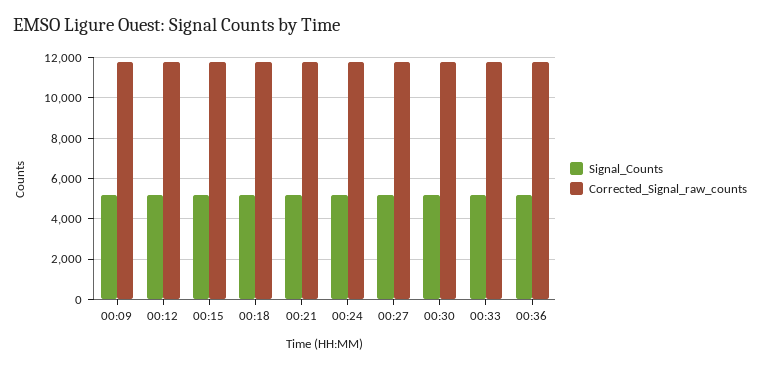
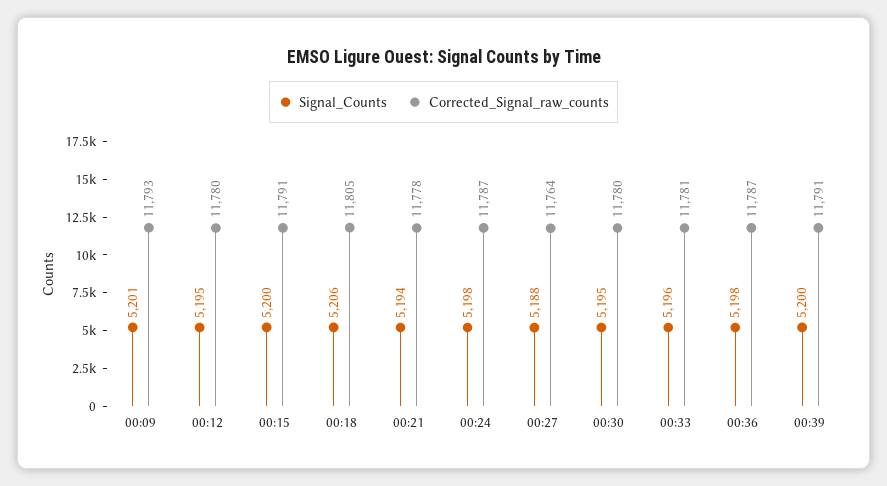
Signal_Counts, 00:39: none -> 5200
Corrected_Signal_raw_counts, 00:39: none -> 11791

